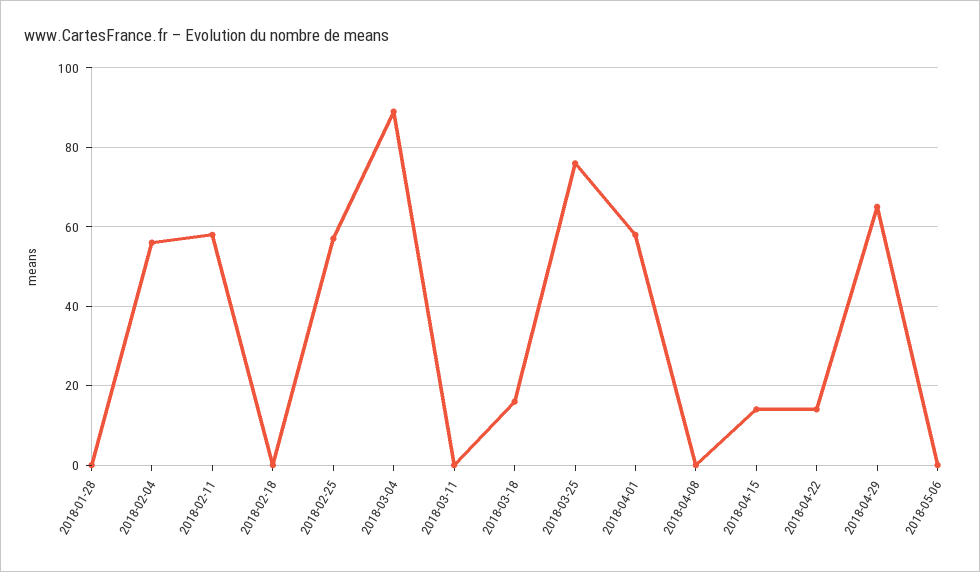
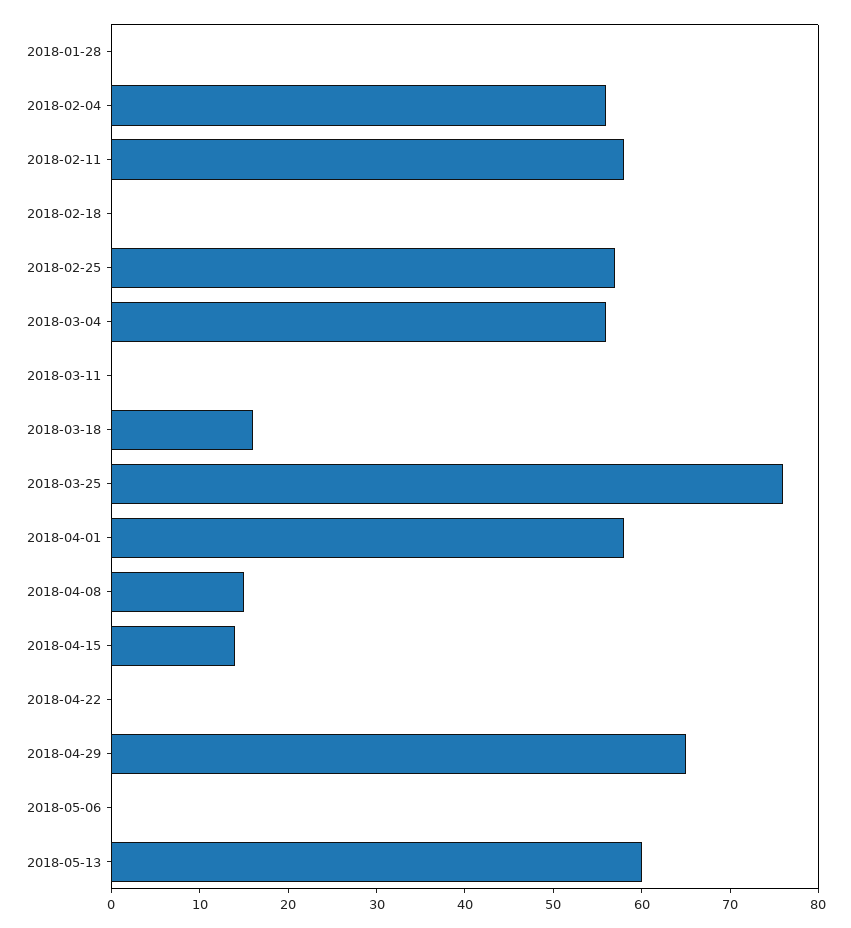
2018-03-04: 90 -> 56
2018-04-08: 0 -> 15
2018-04-22: 15 -> 0
2018-05-13: none -> 60

